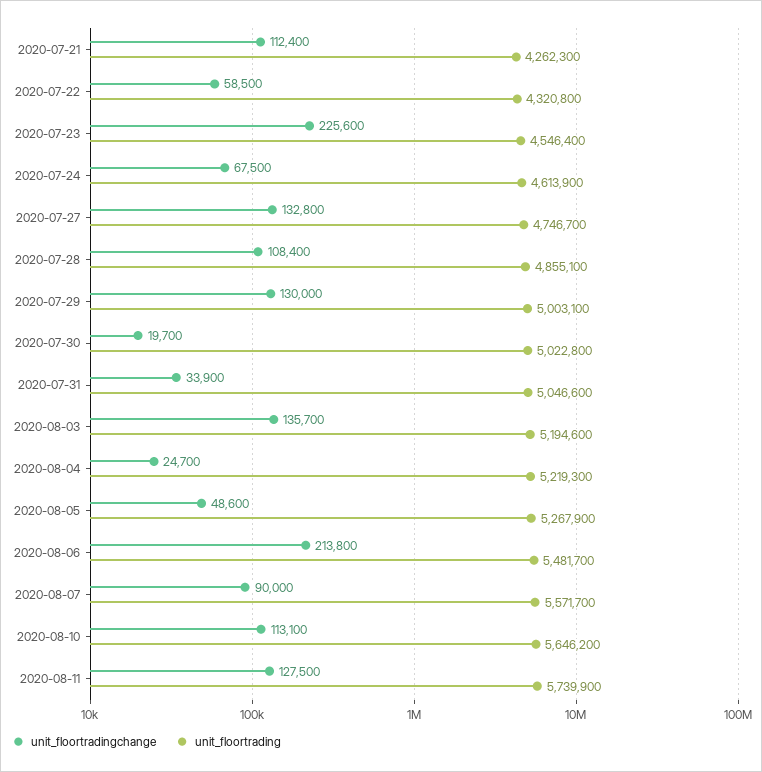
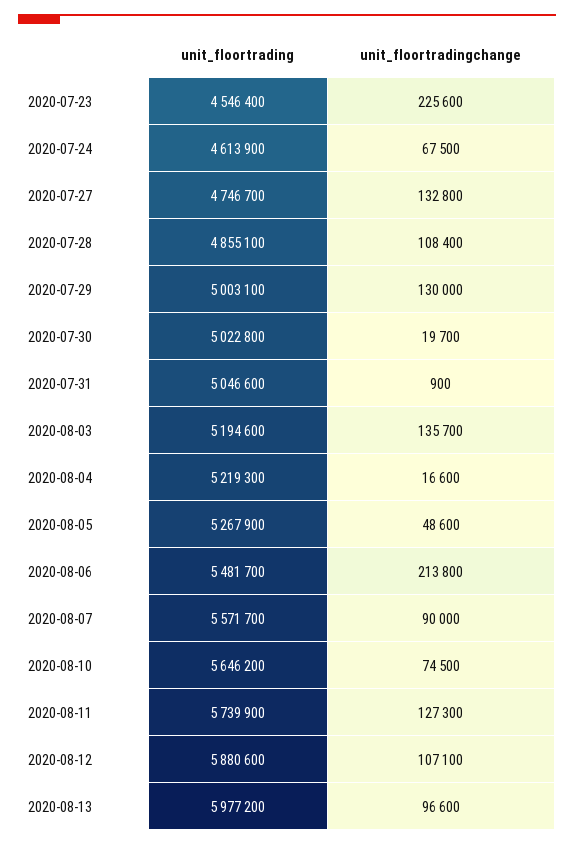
unit_floortradingchange, 2020-07-21: 112400 -> none
unit_floortrading, 2020-07-21: 4262300 -> none
unit_floortradingchange, 2020-07-22: 58500 -> none
unit_floortrading, 2020-07-22: 4320800 -> none
unit_floortradingchange, 2020-07-31: 33900 -> 900
unit_floortradingchange, 2020-08-04: 24700 -> 16600
unit_floortradingchange, 2020-08-10: 113100 -> 74500
unit_floortradingchange, 2020-08-11: 127500 -> 127300
unit_floortrading, 2020-08-12: none -> 5880600
unit_floortradingchange, 2020-08-12: none -> 107100
unit_floortrading, 2020-08-13: none -> 5977200
unit_floortradingchange, 2020-08-13: none -> 96600

